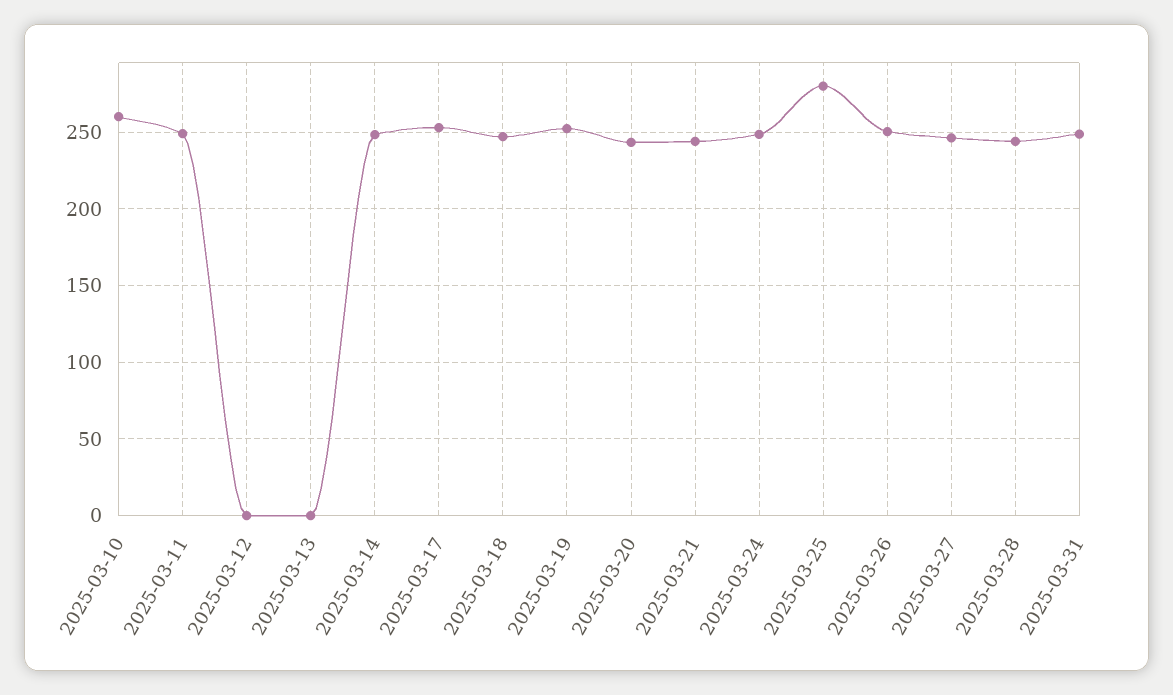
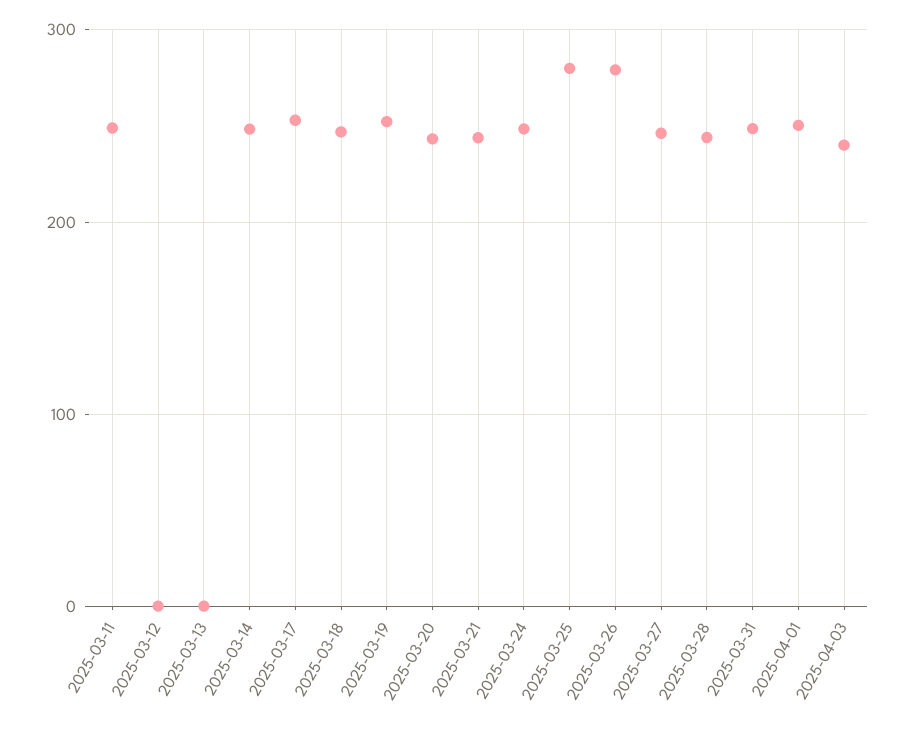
2025-03-10: 260 -> none
2025-03-26: 250 -> 280
2025-04-01: none -> 250
2025-04-03: none -> 240

